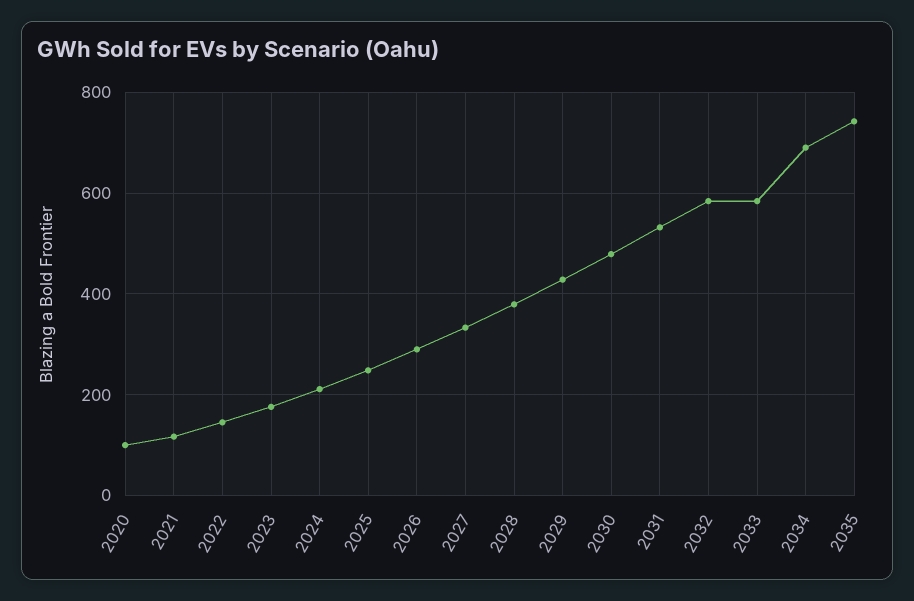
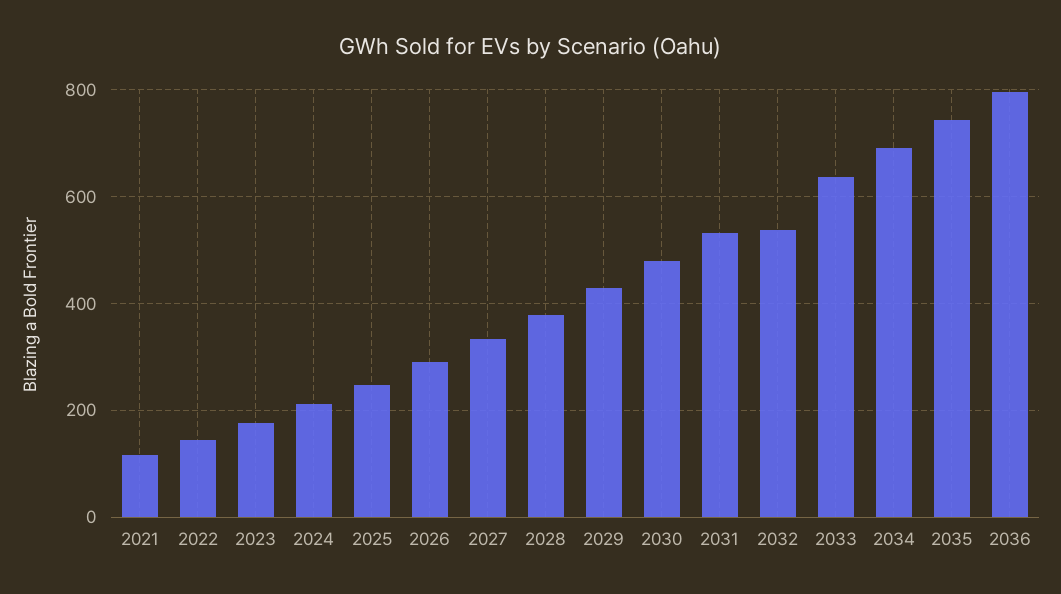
2020: 100 -> none
2032: 580 -> 540
2033: 580 -> 640
2036: none -> 800

